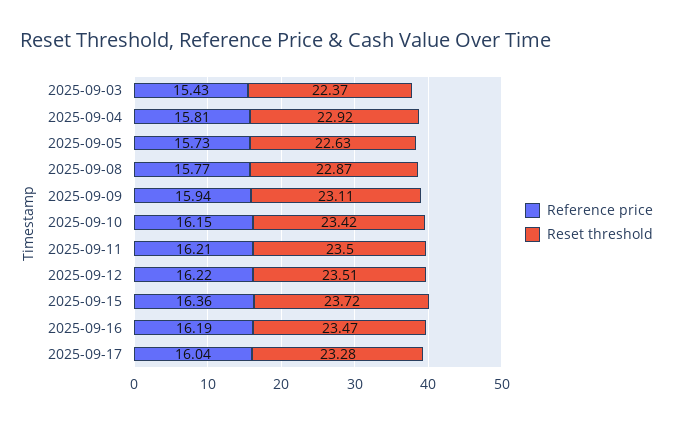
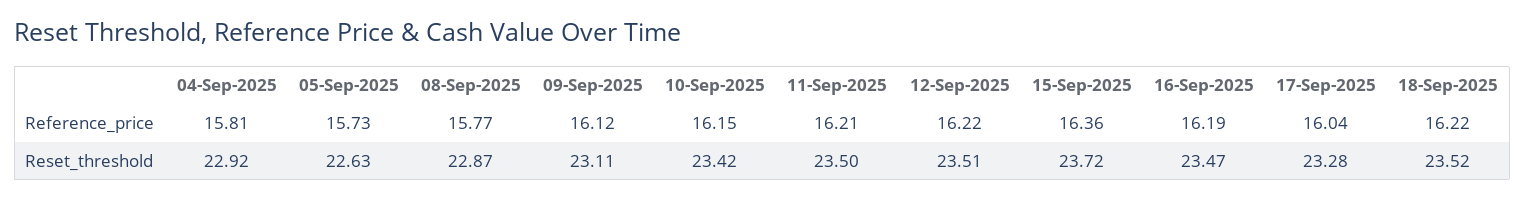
Reference price, 2025-09-03: 15.43 -> none
Reset threshold, 2025-09-03: 22.37 -> none
Reference price, 2025-09-09: 15.94 -> 16.12
Reference price, 18-Sep-2025: none -> 16.22
Reset threshold, 18-Sep-2025: none -> 23.52

